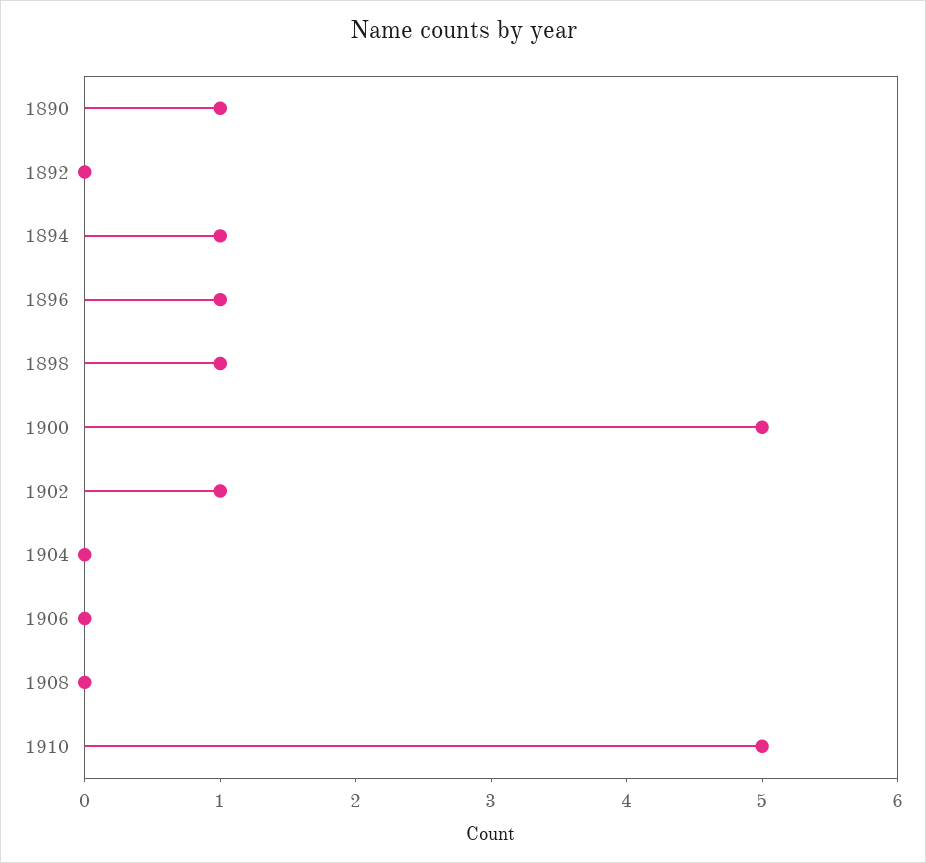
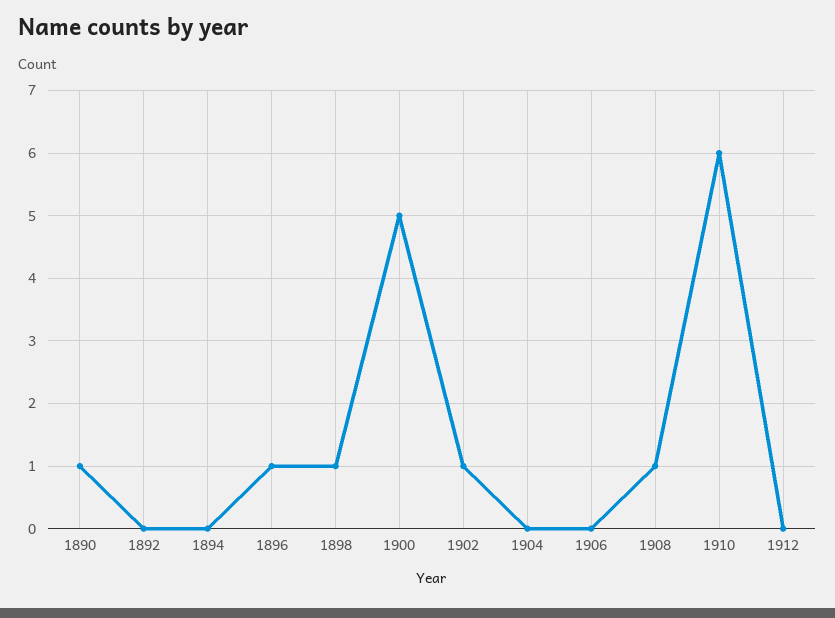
1894: 1 -> 0
1908: 0 -> 1
1910: 5 -> 6
1912: none -> 0

